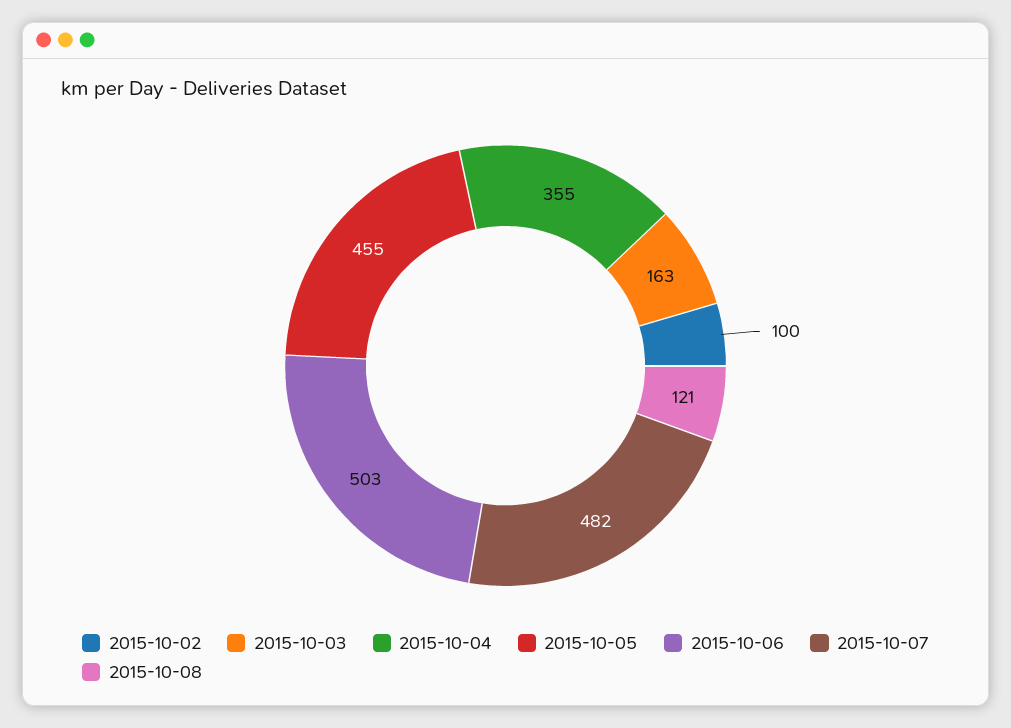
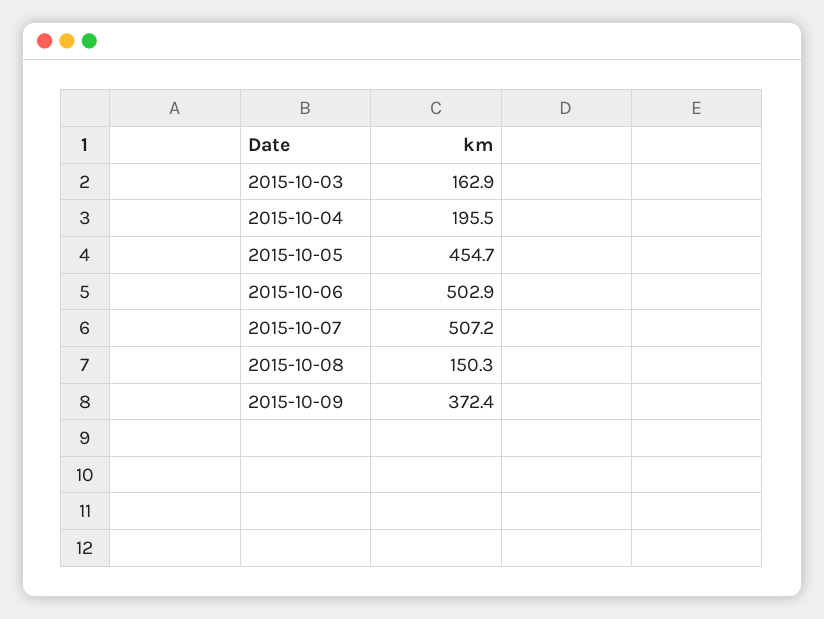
2015-10-02: 100 -> none
2015-10-04: 355 -> 195.5
2015-10-07: 482 -> 507.2
2015-10-08: 121 -> 150.3
2015-10-09: none -> 372.4

